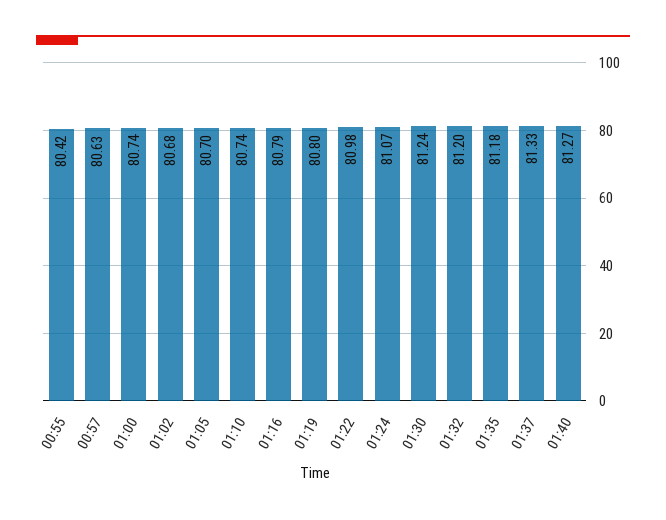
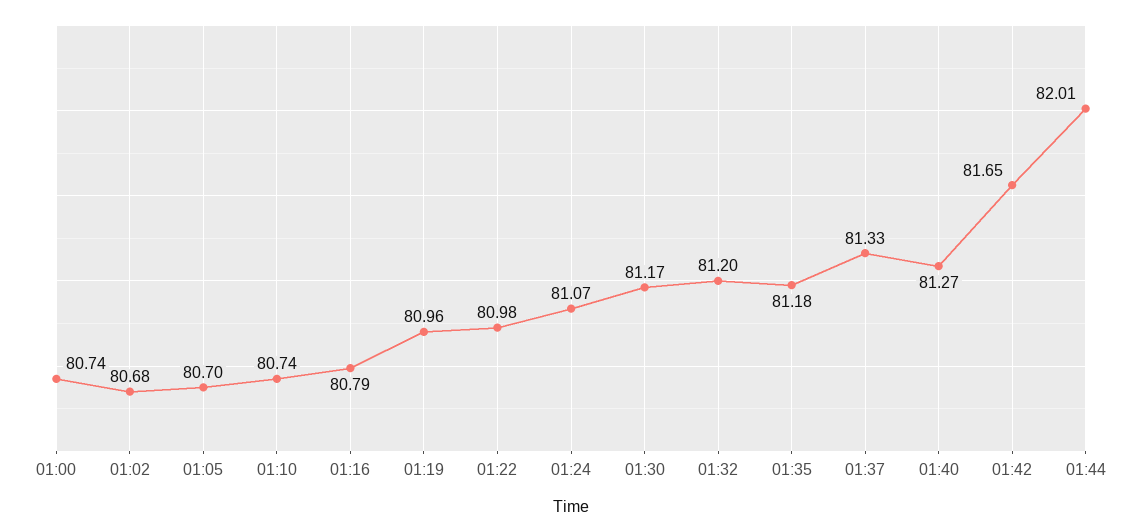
00:55: 80.42 -> none
00:57: 80.63 -> none
01:19: 80.8 -> 80.96
01:30: 81.24 -> 81.17
01:42: none -> 81.65
01:44: none -> 82.01

